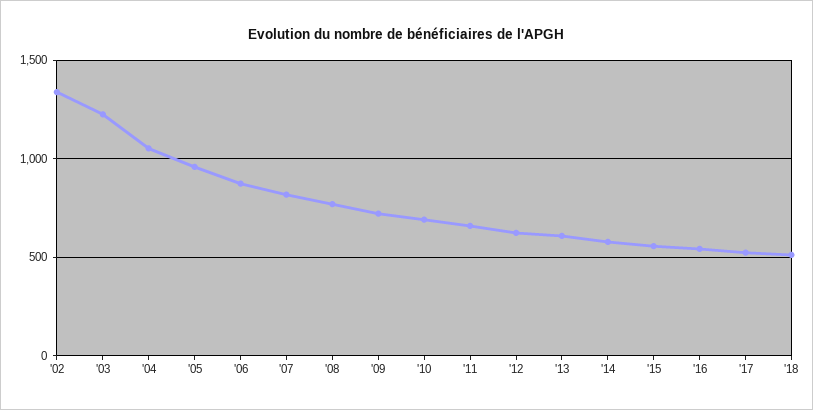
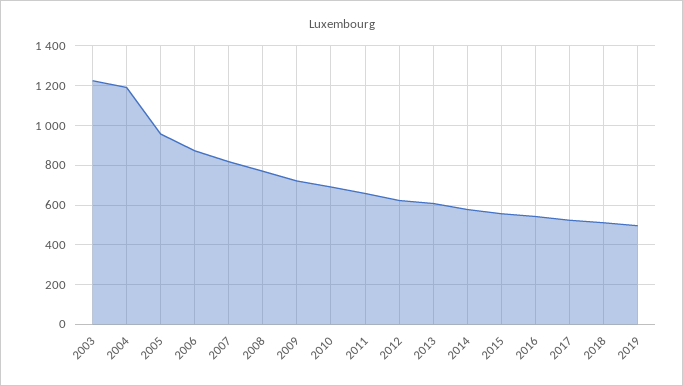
'02: 1350 -> none
'04: 1050 -> 1200
2019: none -> 500

